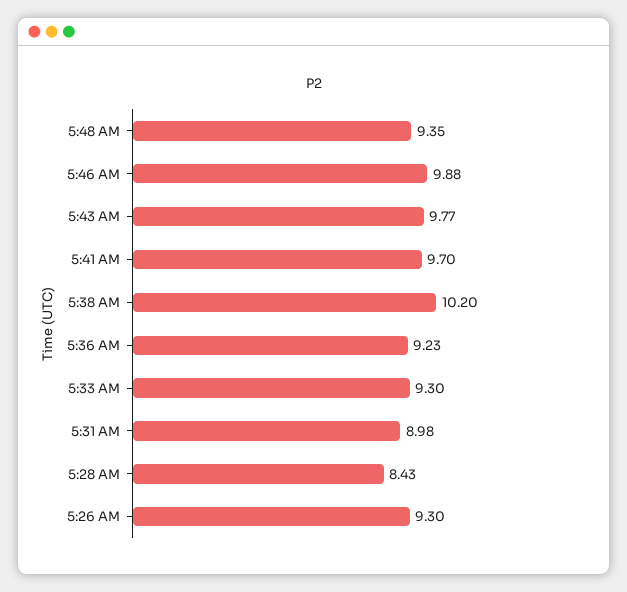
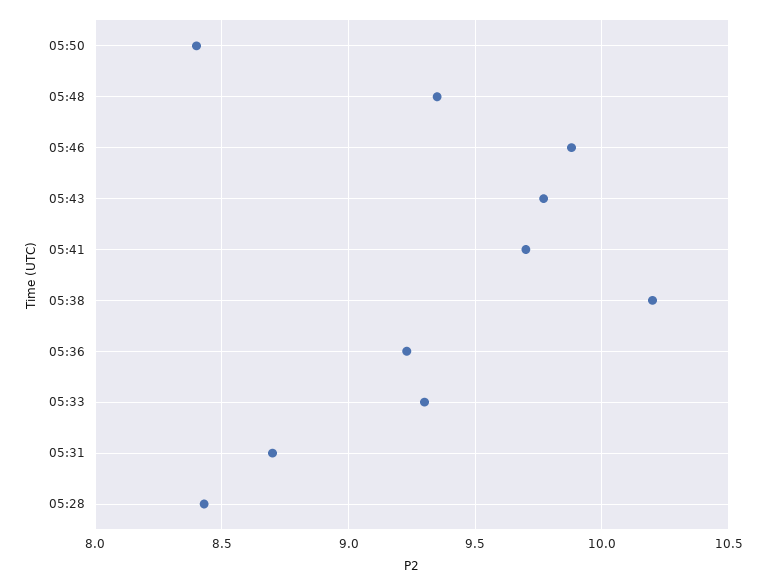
5:31 AM: 8.98 -> 8.7
5:26 AM: 9.3 -> none
05:50: none -> 8.4

